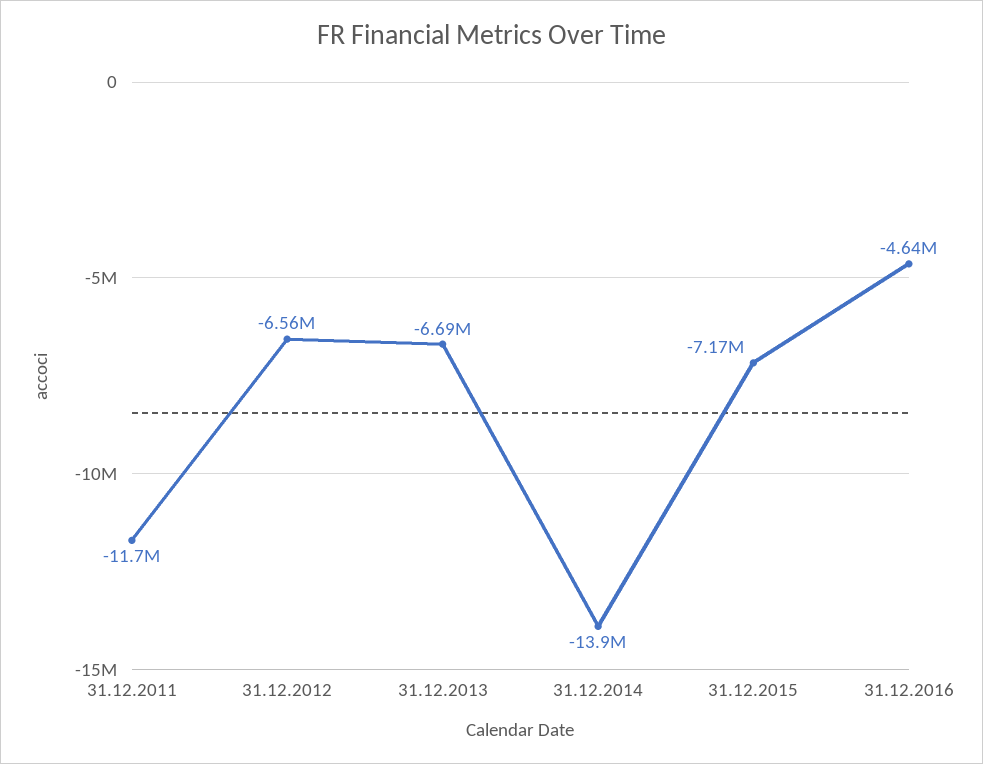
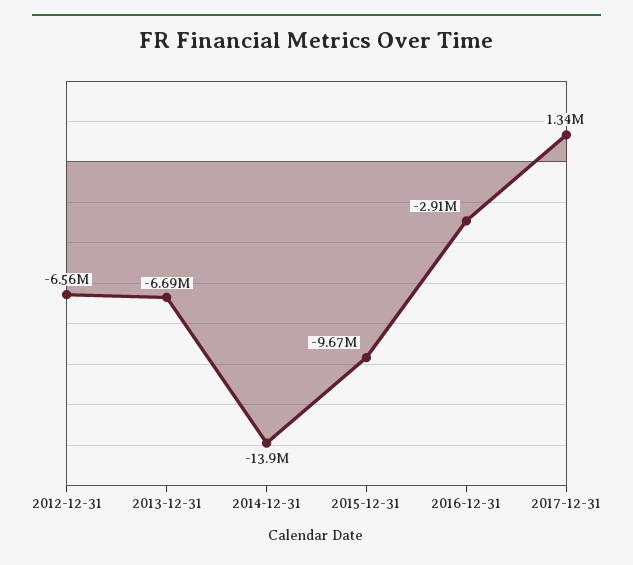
31.12.2011: -11700000 -> none
31.12.2015: -7170000 -> -9670000
31.12.2016: -4640000 -> -2910000
2017-12-31: none -> 1340000

